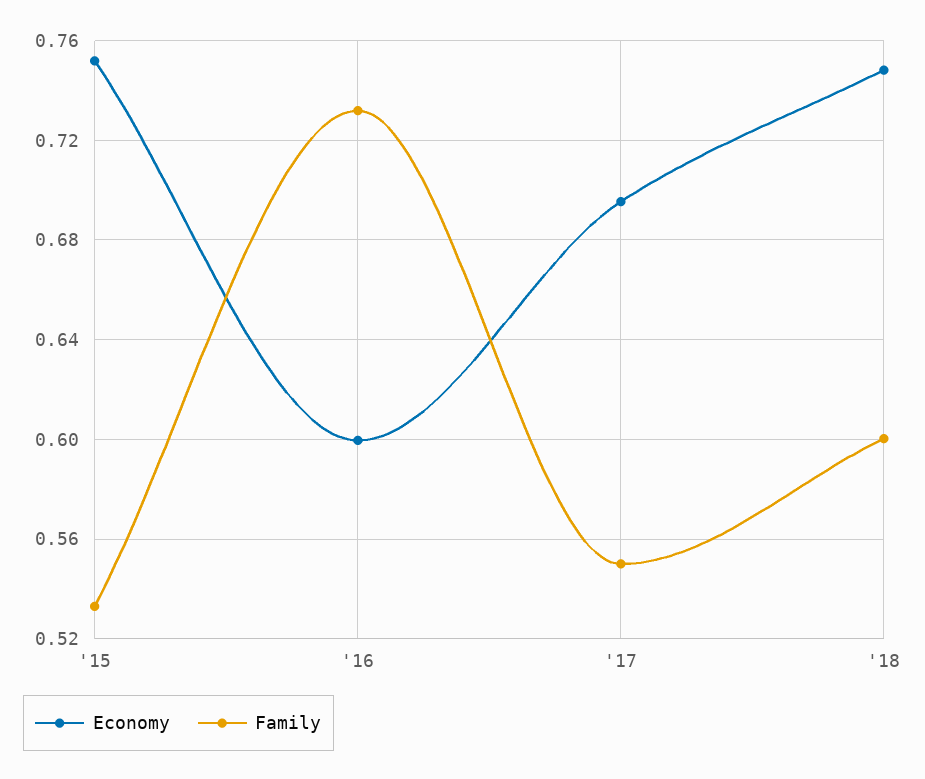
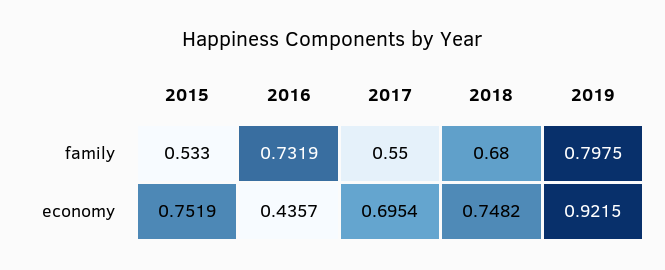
Economy, '16: 0.6 -> 0.4357
Family, '18: 0.6 -> 0.68
Family, 2019: none -> 0.7975
Economy, 2019: none -> 0.9215

